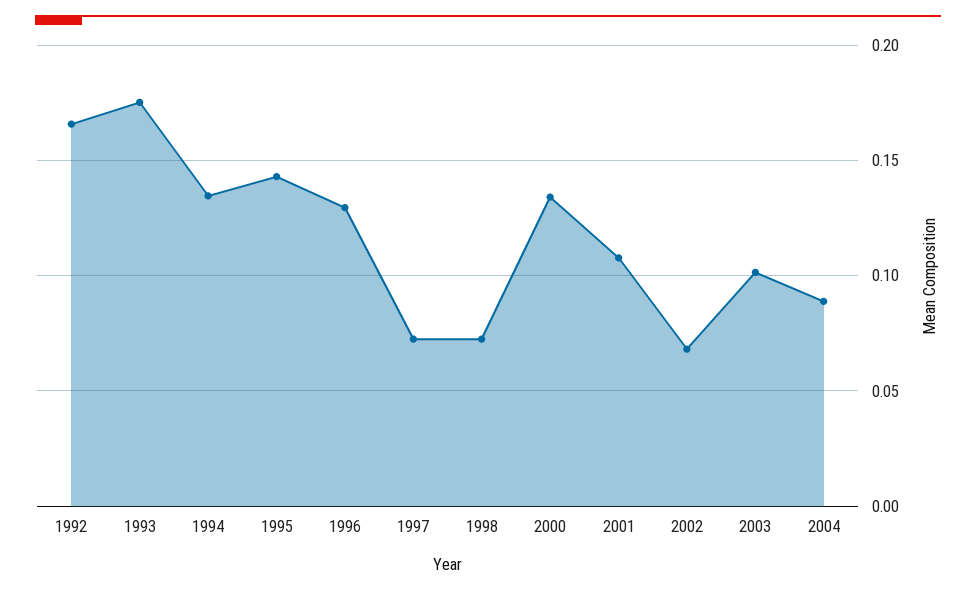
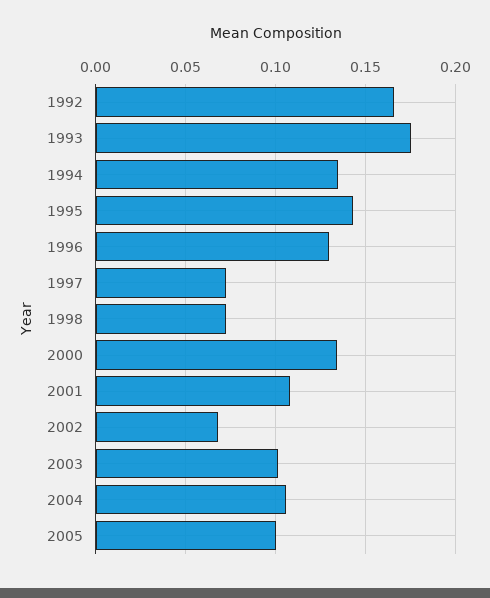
2004: 0.09 -> 0.105
2005: none -> 0.1

